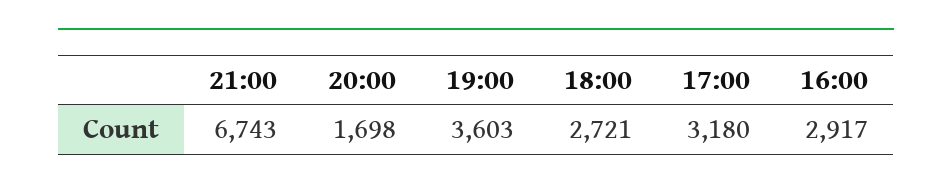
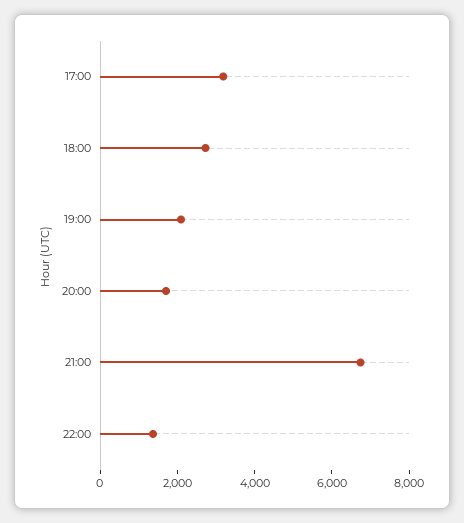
19:00: 3603 -> 2000
16:00: 2917 -> none
22:00: none -> 1500

